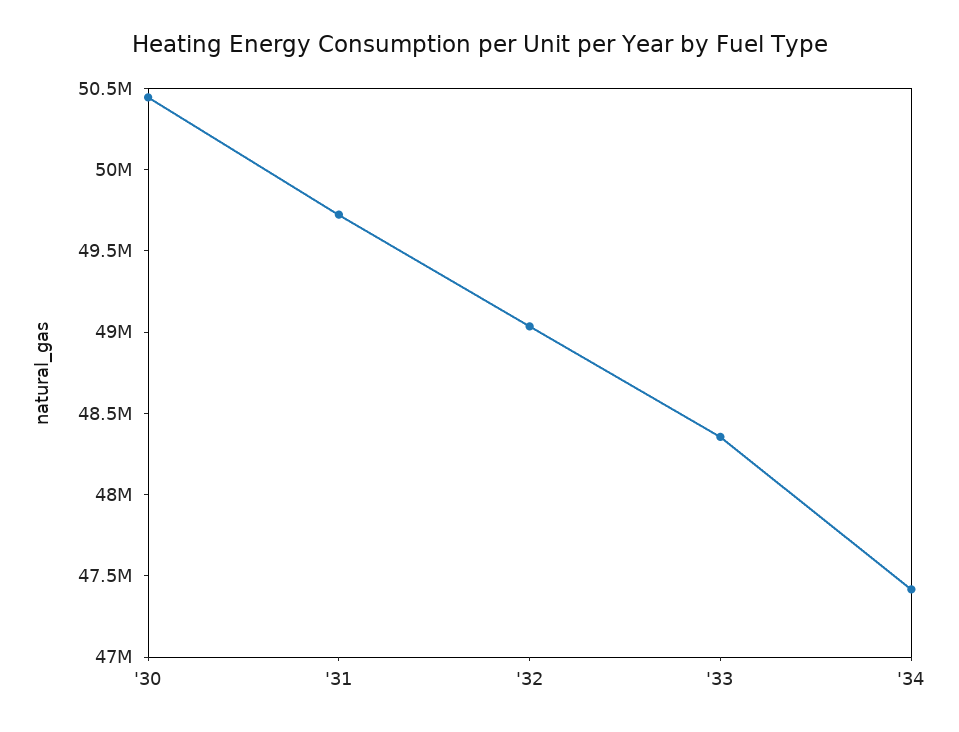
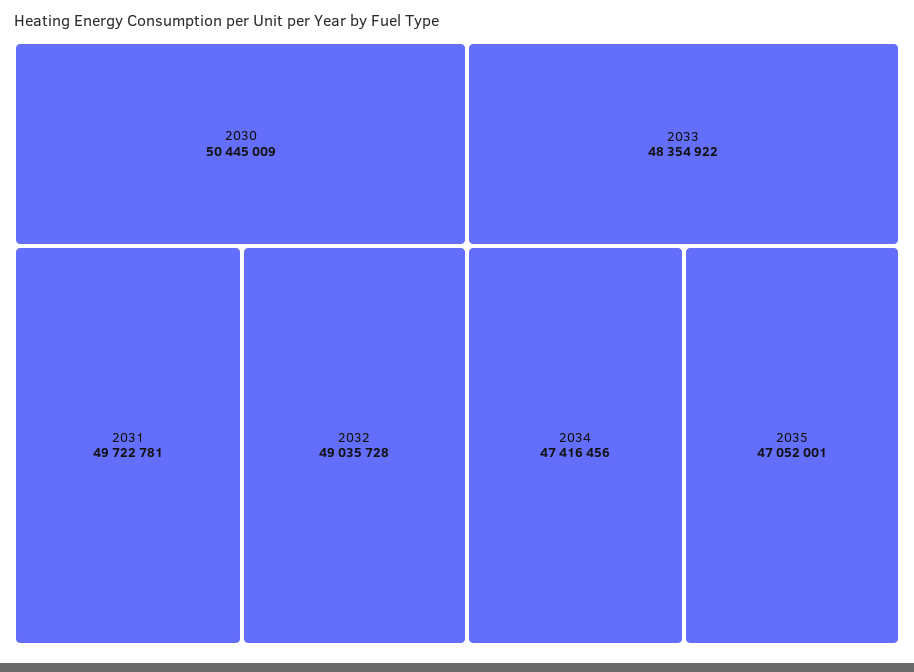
2035: none -> 47052001

